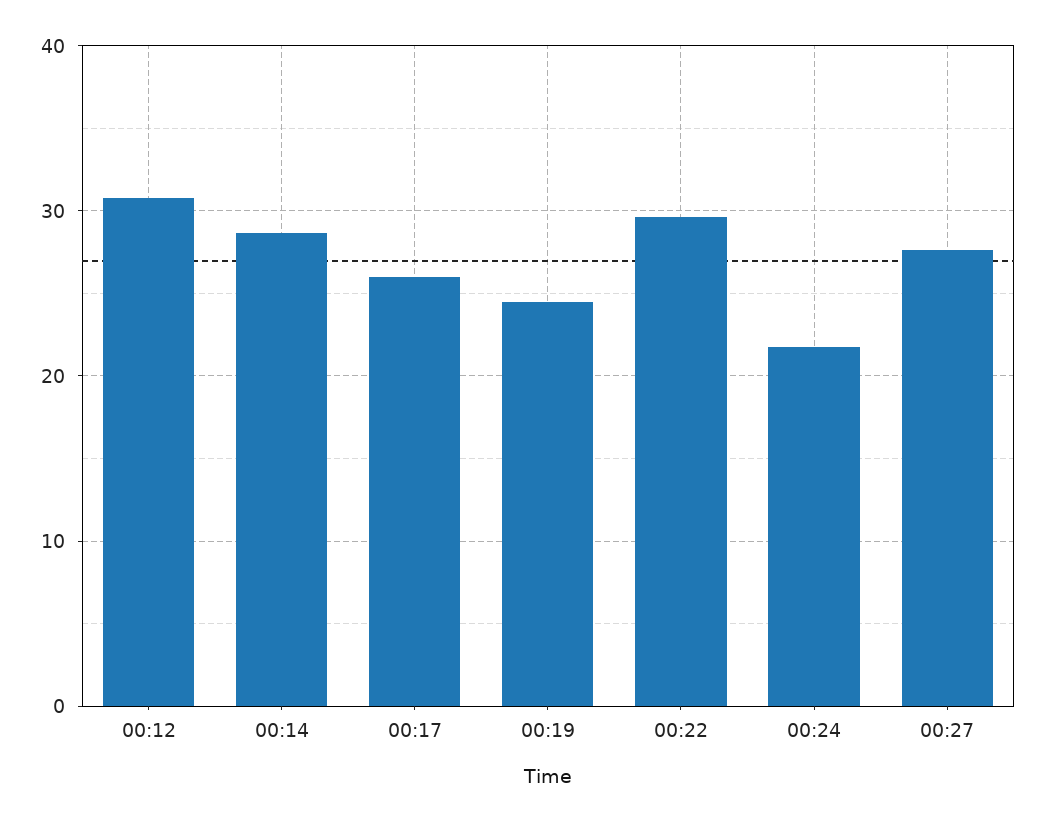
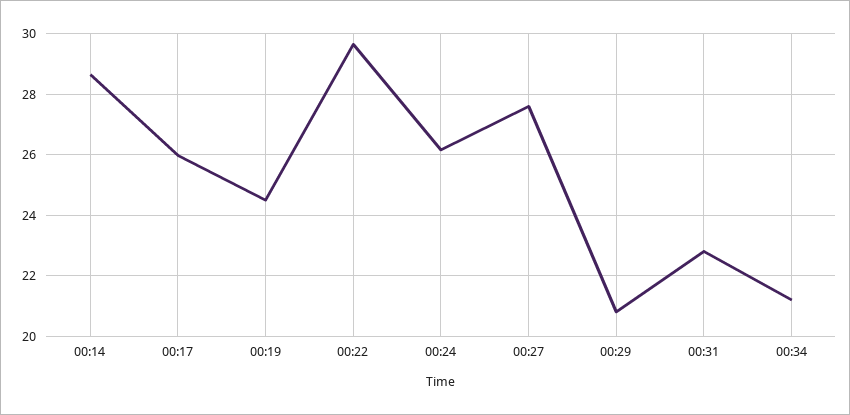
00:12: 31 -> none
00:24: 22 -> 26.2
00:29: none -> 20.8
00:31: none -> 22.8
00:34: none -> 21.2

